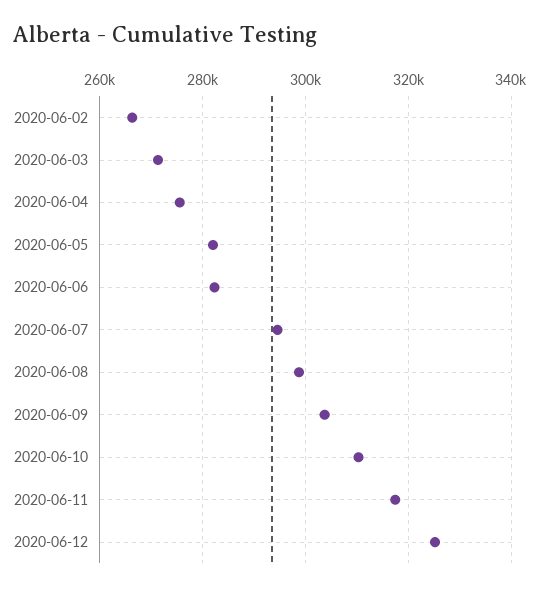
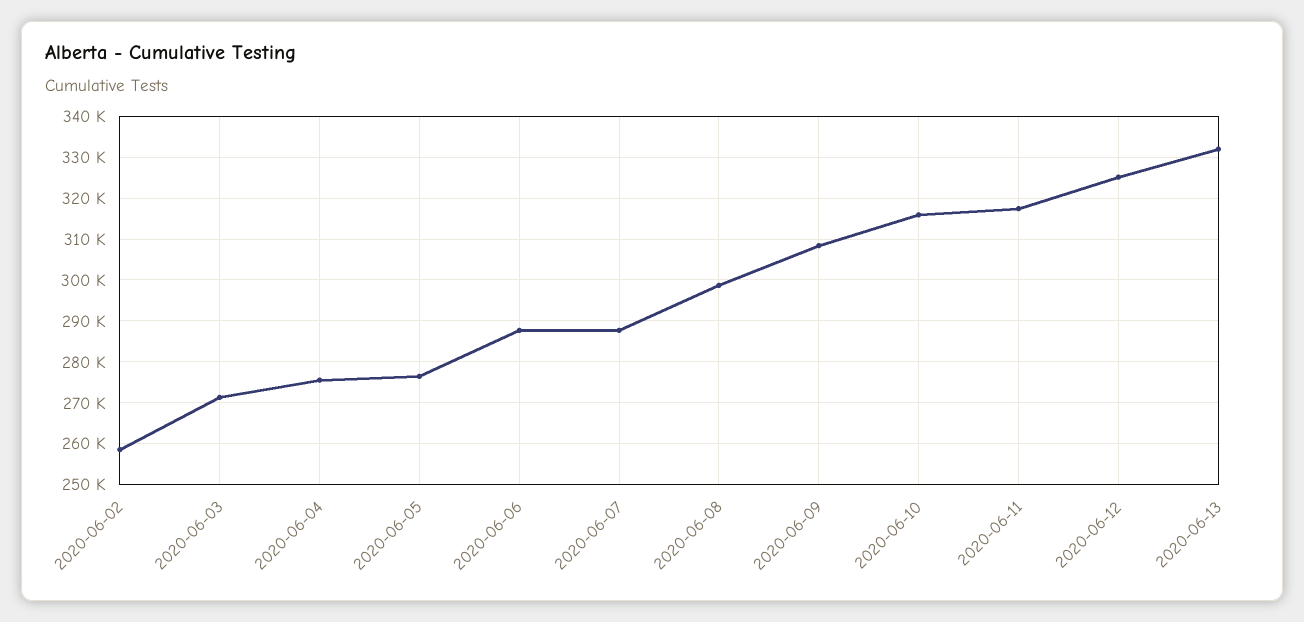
2020-06-02: 266000 -> 258000
2020-06-05: 282000 -> 276000
2020-06-06: 282000 -> 288000
2020-06-07: 294000 -> 288000
2020-06-09: 304000 -> 308000
2020-06-10: 310000 -> 316000
2020-06-13: none -> 332000

